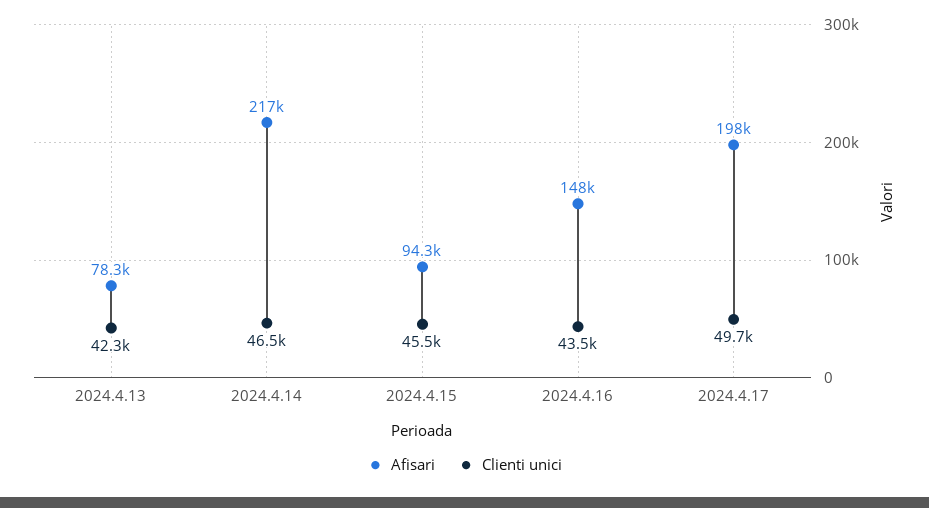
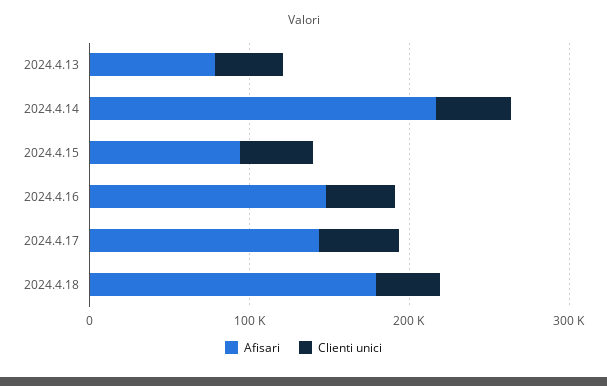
Afisari, 2024.4.17: 198000 -> 140000
Afisari, 2024.4.18: none -> 180000
Clienti unici, 2024.4.18: none -> 40000

